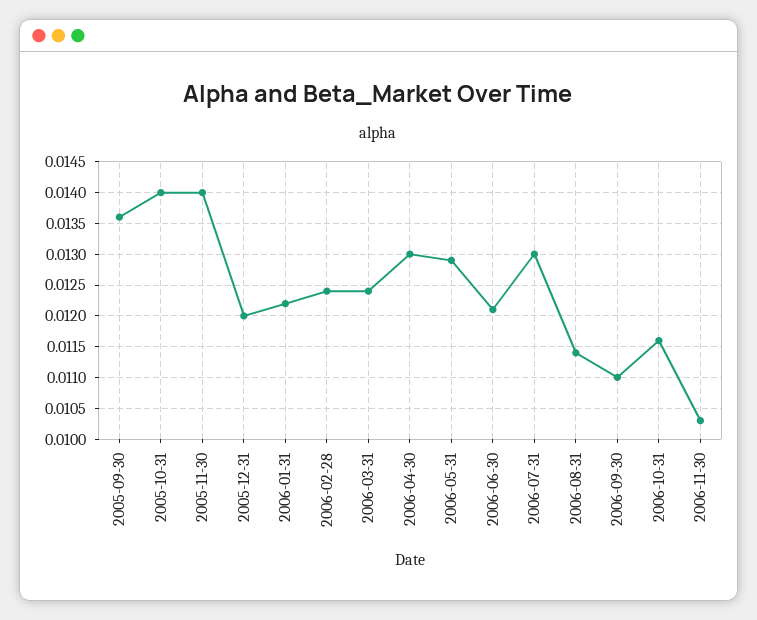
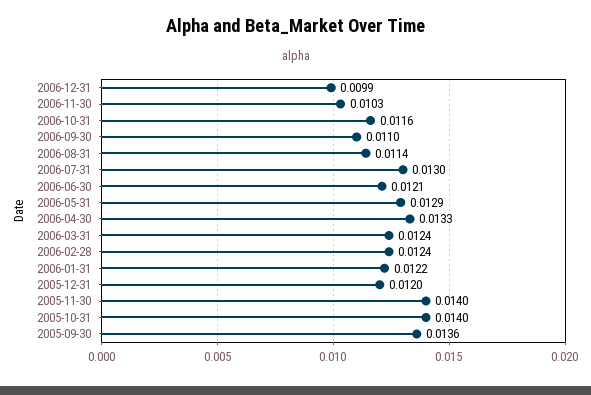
2006-04-30: 0.013 -> 0.0133
2006-12-31: none -> 0.0099

